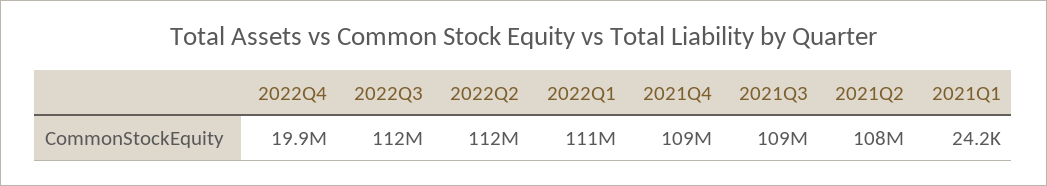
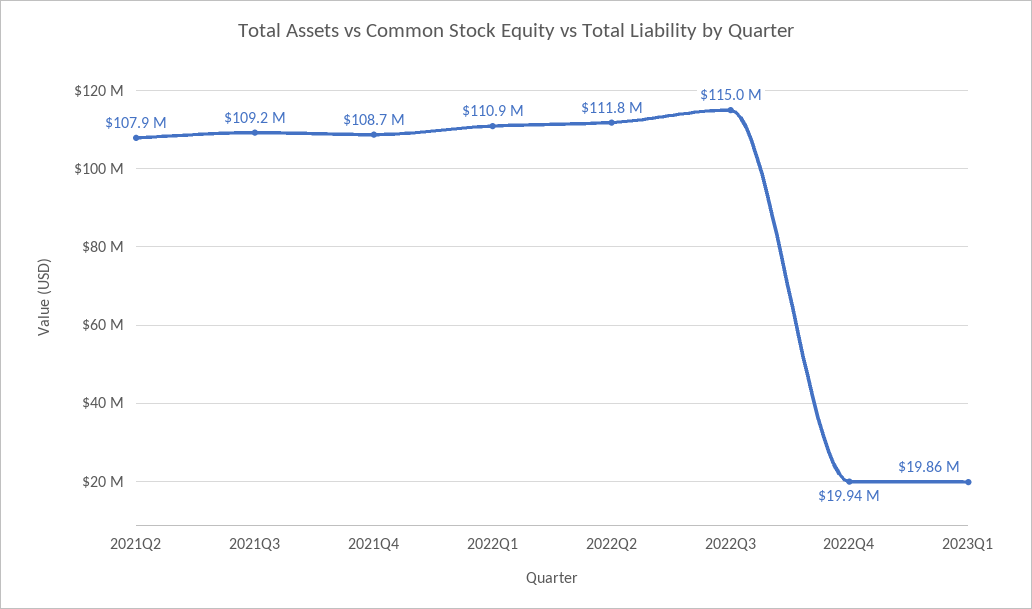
2022Q3: 112000000 -> 115000000
2021Q1: 24200 -> none
2023Q1: none -> 19860000

